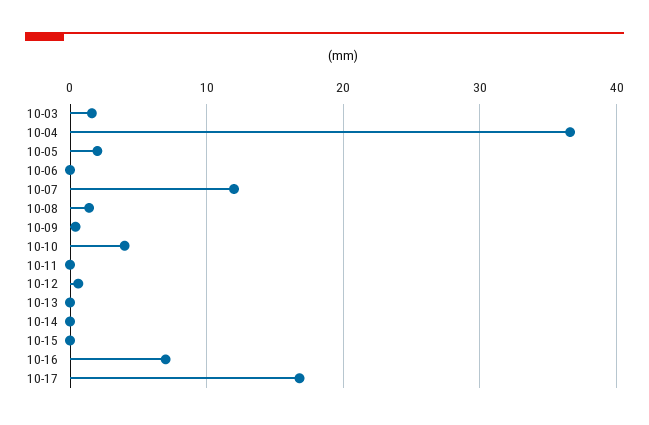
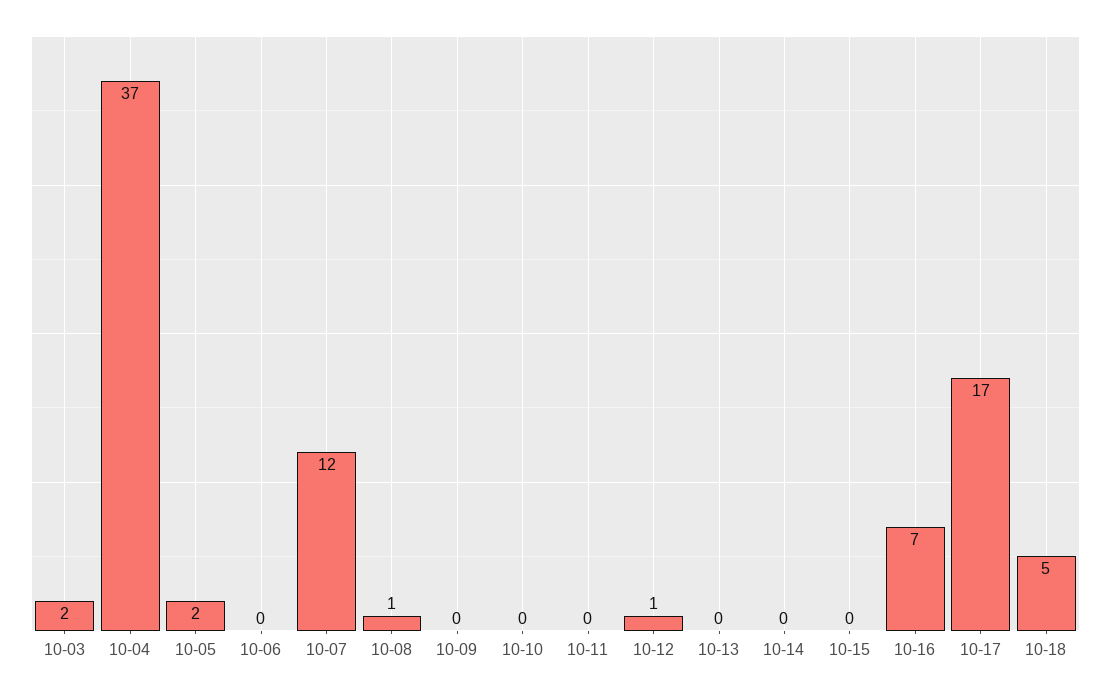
10-10: 4 -> 0
10-18: none -> 5

